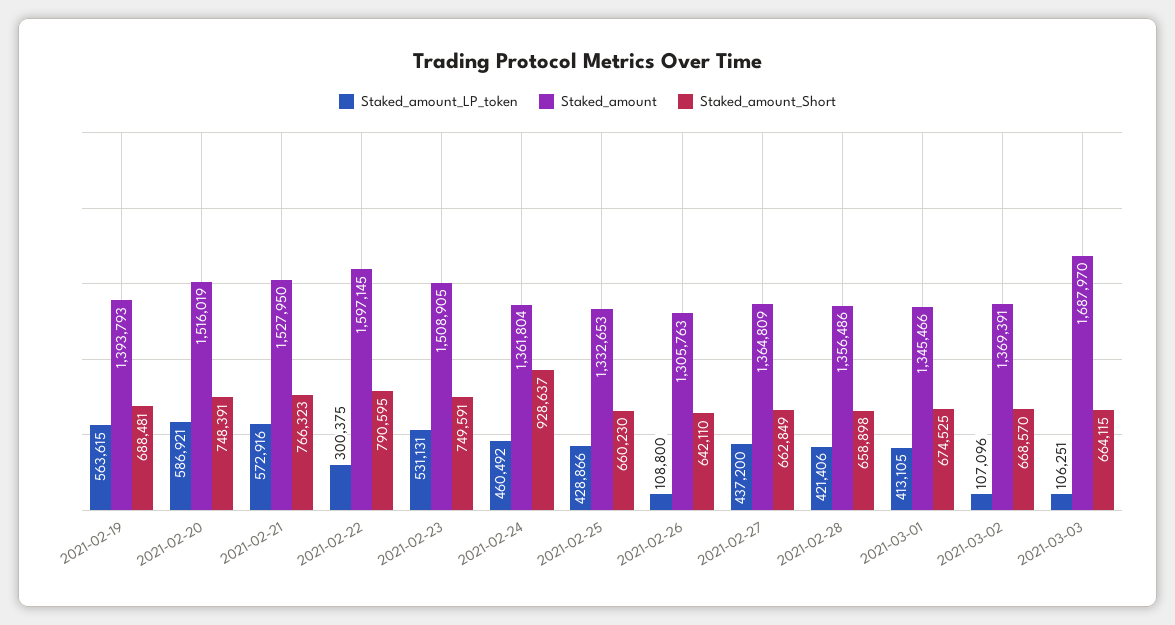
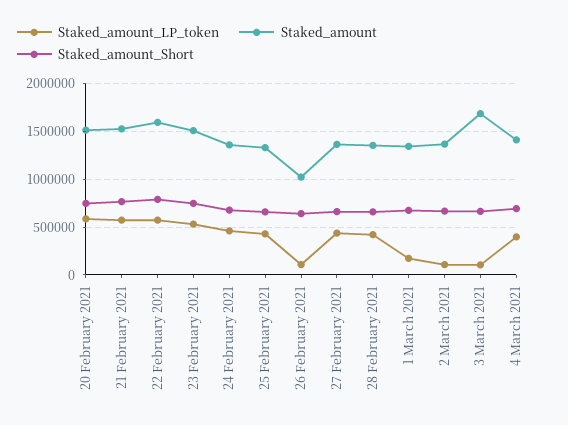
Staked_amount_LP_token, 2021-02-19: 563615 -> none
Staked_amount, 2021-02-19: 1393793 -> none
Staked_amount_Short, 2021-02-19: 688481 -> none
Staked_amount_LP_token, 2021-02-22: 300375 -> 600000
Staked_amount_Short, 2021-02-24: 928637 -> 700000
Staked_amount, 2021-02-26: 1305763 -> 1000000
Staked_amount_LP_token, 2021-03-01: 413105 -> 200000
Staked_amount_LP_token, 4 March 2021: none -> 400000
Staked_amount, 4 March 2021: none -> 1400000
Staked_amount_Short, 4 March 2021: none -> 700000

